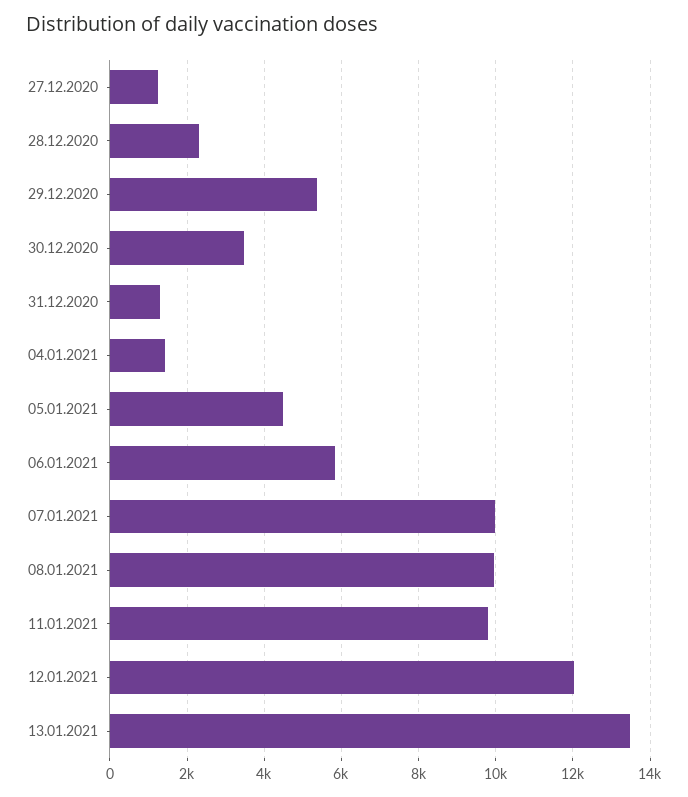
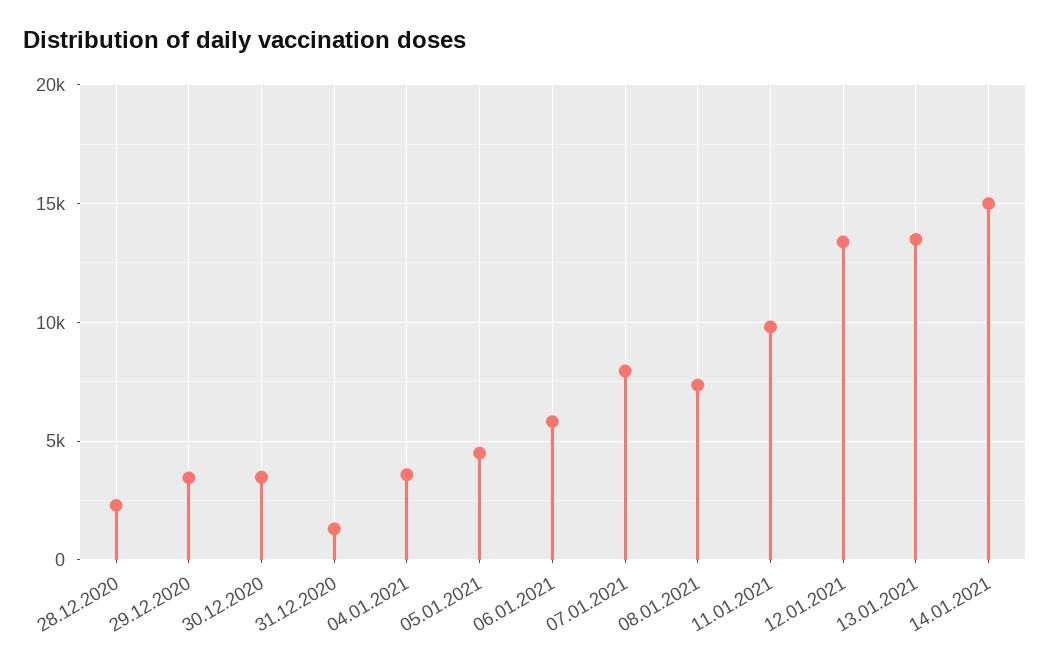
27.12.2020: 1200 -> none
29.12.2020: 5400 -> 3500
04.01.2021: 1400 -> 3500
07.01.2021: 10000 -> 8000
08.01.2021: 10000 -> 7500
12.01.2021: 12000 -> 13500
14.01.2021: none -> 15000

